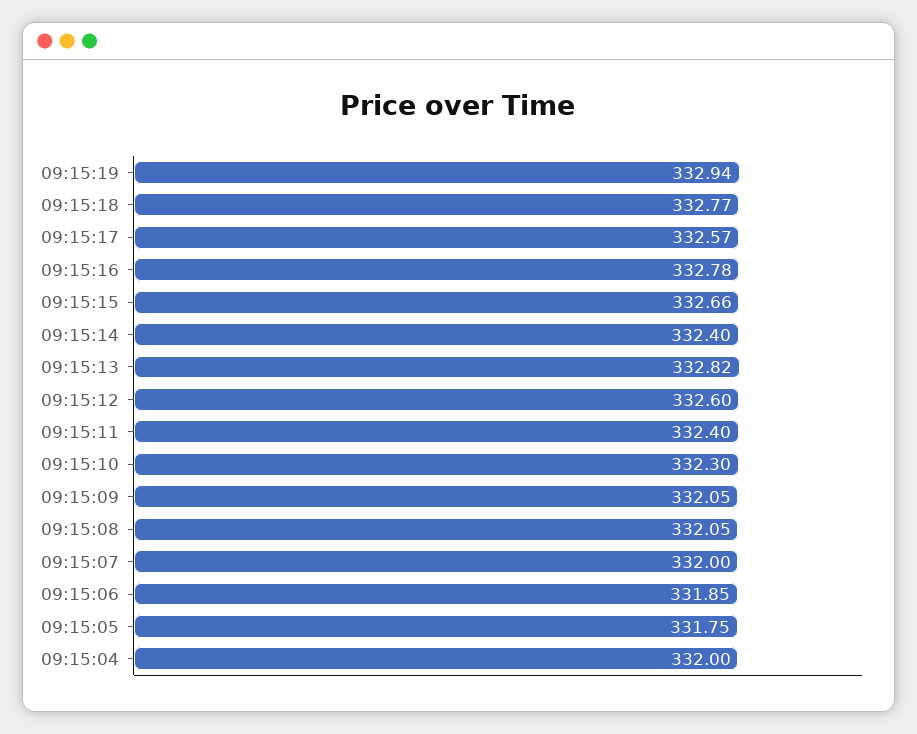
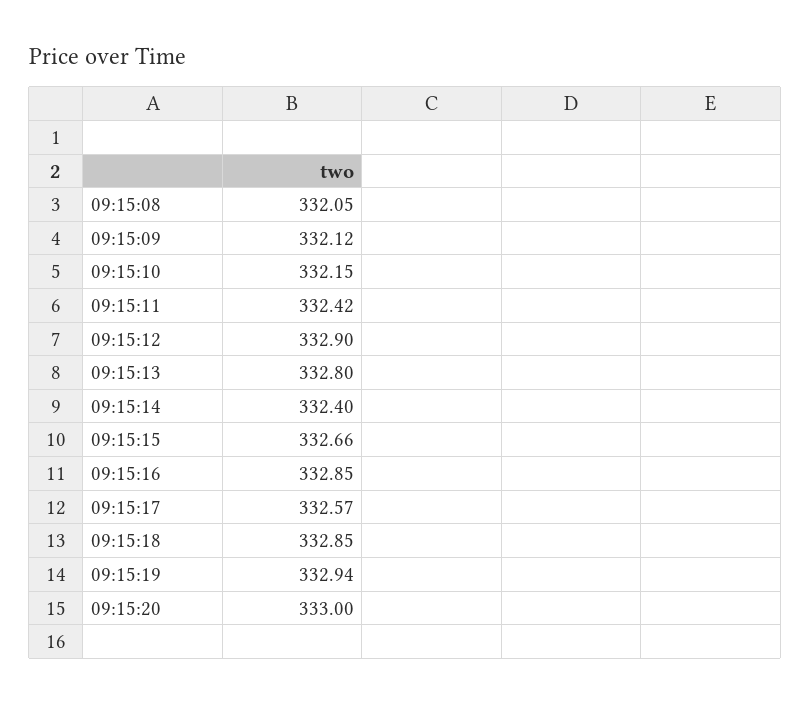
09:15:18: 332.77 -> 332.85
09:15:16: 332.78 -> 332.85
09:15:13: 332.82 -> 332.8
09:15:12: 332.6 -> 332.9
09:15:11: 332.4 -> 332.42
09:15:10: 332.3 -> 332.15
09:15:09: 332.05 -> 332.12
09:15:07: 332 -> none
09:15:06: 331.85 -> none
09:15:05: 331.75 -> none
09:15:04: 332 -> none
09:15:20: none -> 333

